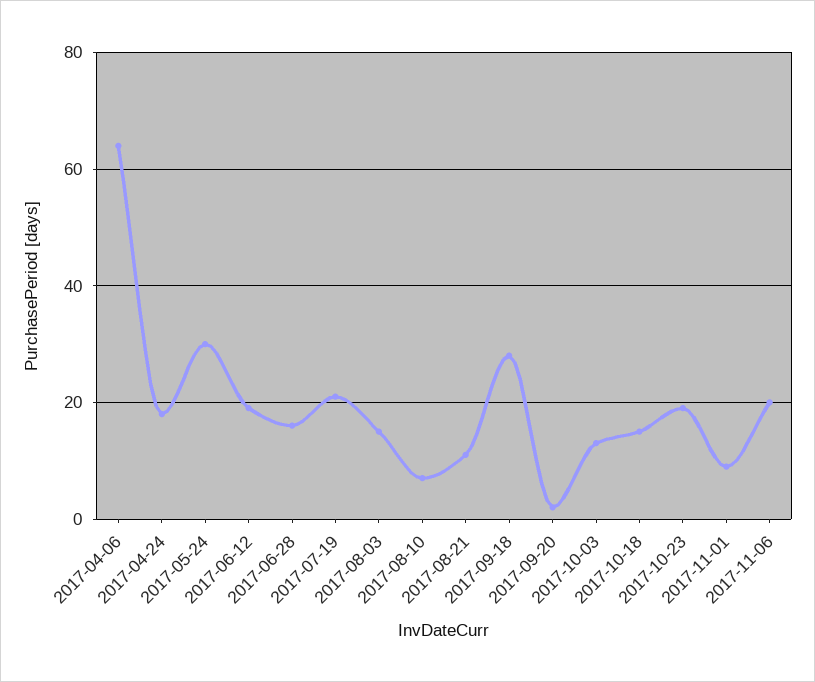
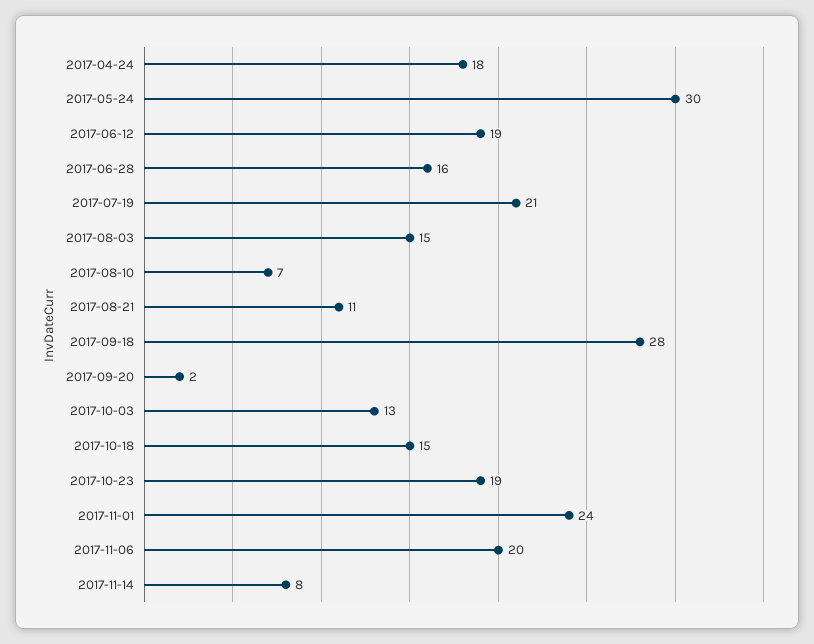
2017-04-06: 65 -> none
2017-11-01: 10 -> 24
2017-11-14: none -> 8

